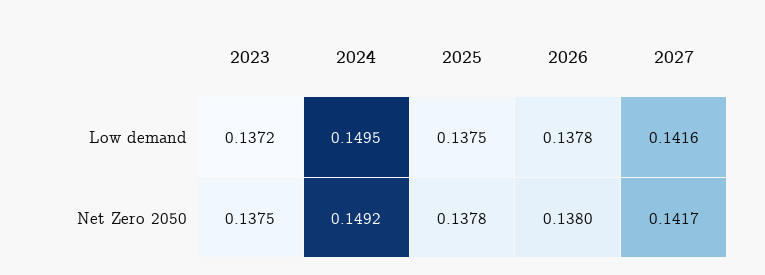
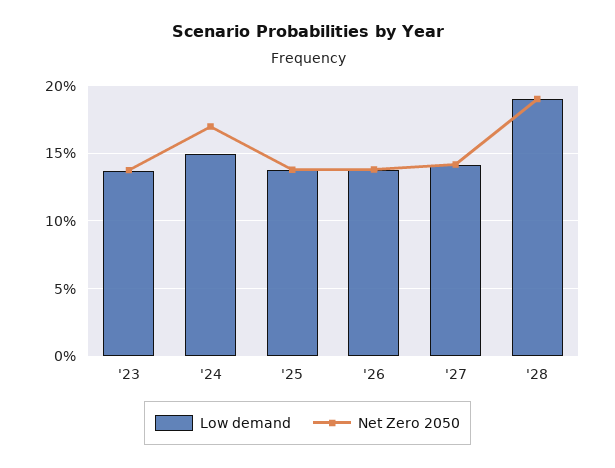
Net Zero 2050, 2024: 0.1492 -> 0.17
Low demand, '28: none -> 0.19
Net Zero 2050, '28: none -> 0.19

